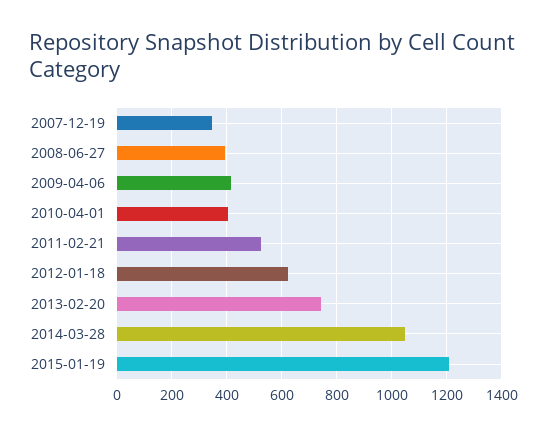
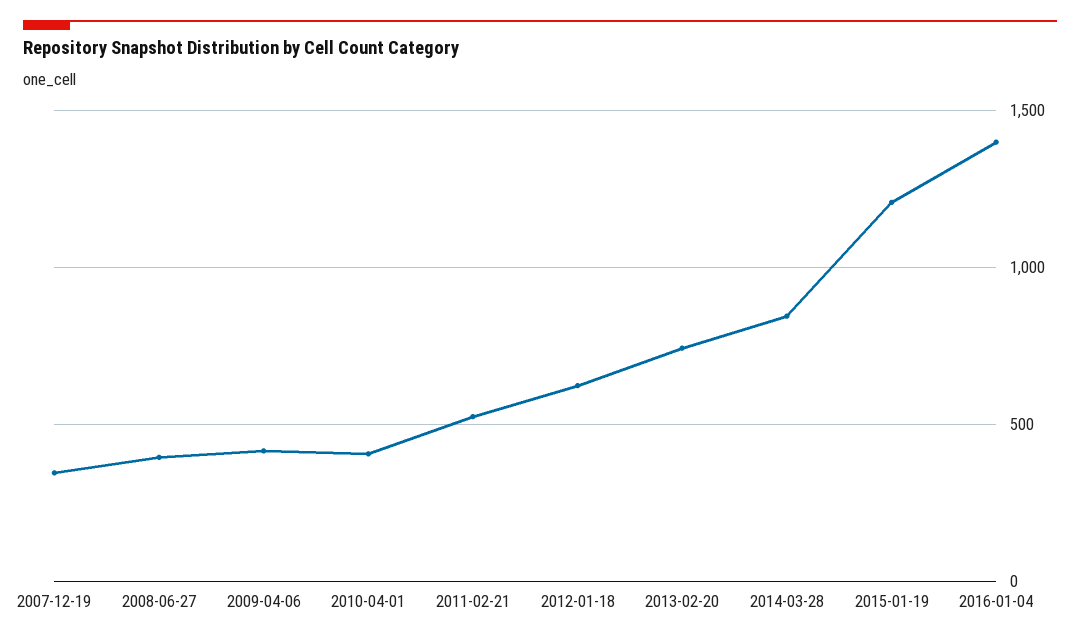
2014-03-28: 1050 -> 850
2016-01-04: none -> 1400

